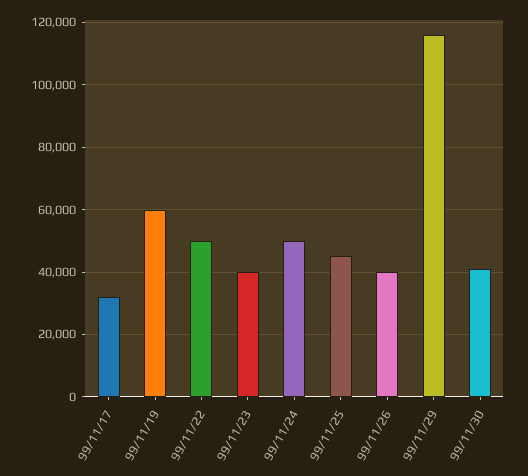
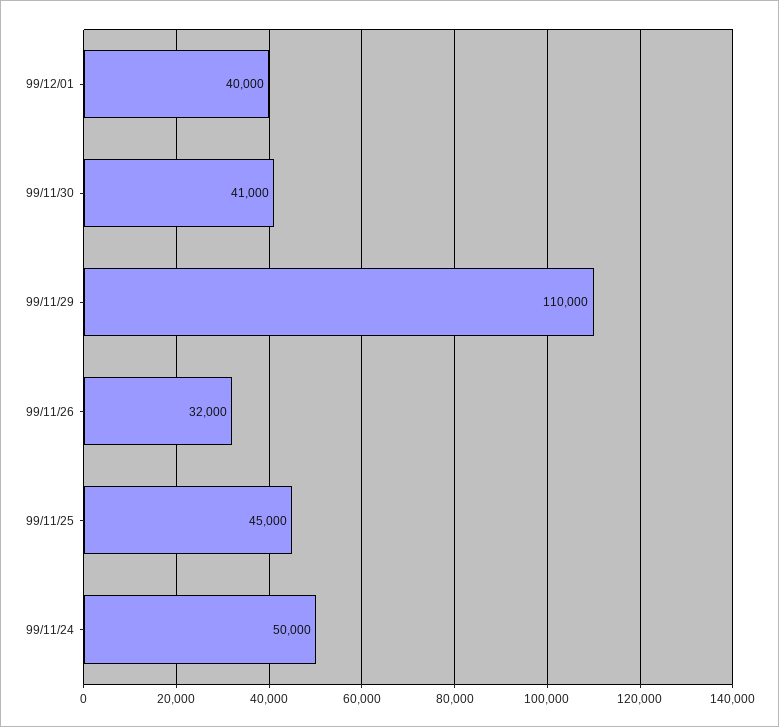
99/11/17: 32000 -> none
99/11/19: 60000 -> none
99/11/22: 50000 -> none
99/11/23: 40000 -> none
99/11/26: 40000 -> 32000
99/11/29: 116000 -> 110000
99/12/01: none -> 40000

